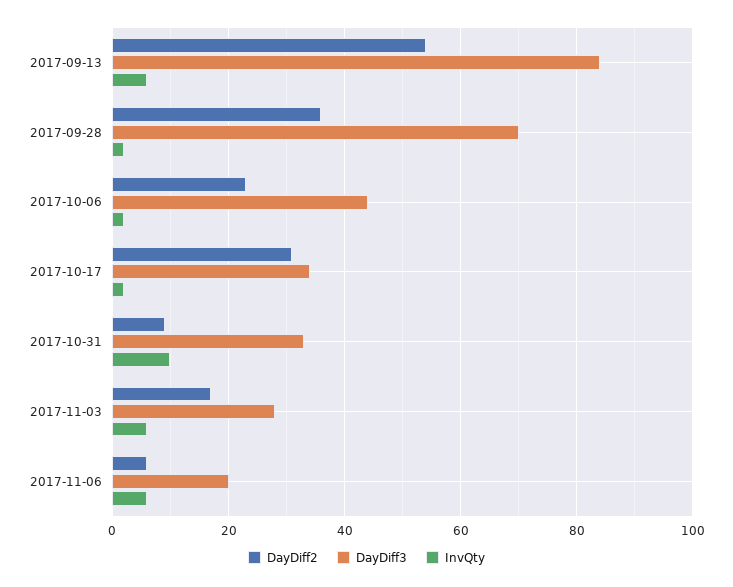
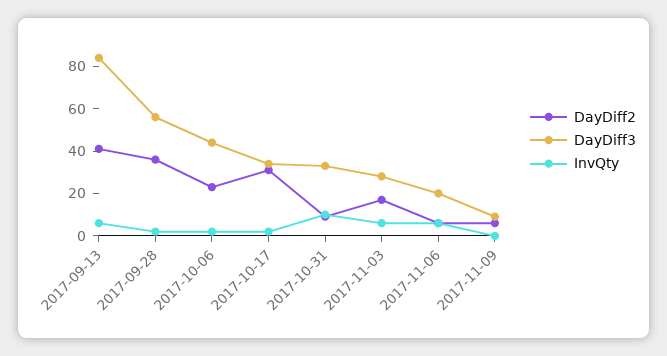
DayDiff2, 2017-09-13: 55 -> 40
DayDiff3, 2017-09-28: 70 -> 55
DayDiff2, 2017-11-09: none -> 5
DayDiff3, 2017-11-09: none -> 10
InvQty, 2017-11-09: none -> 0

